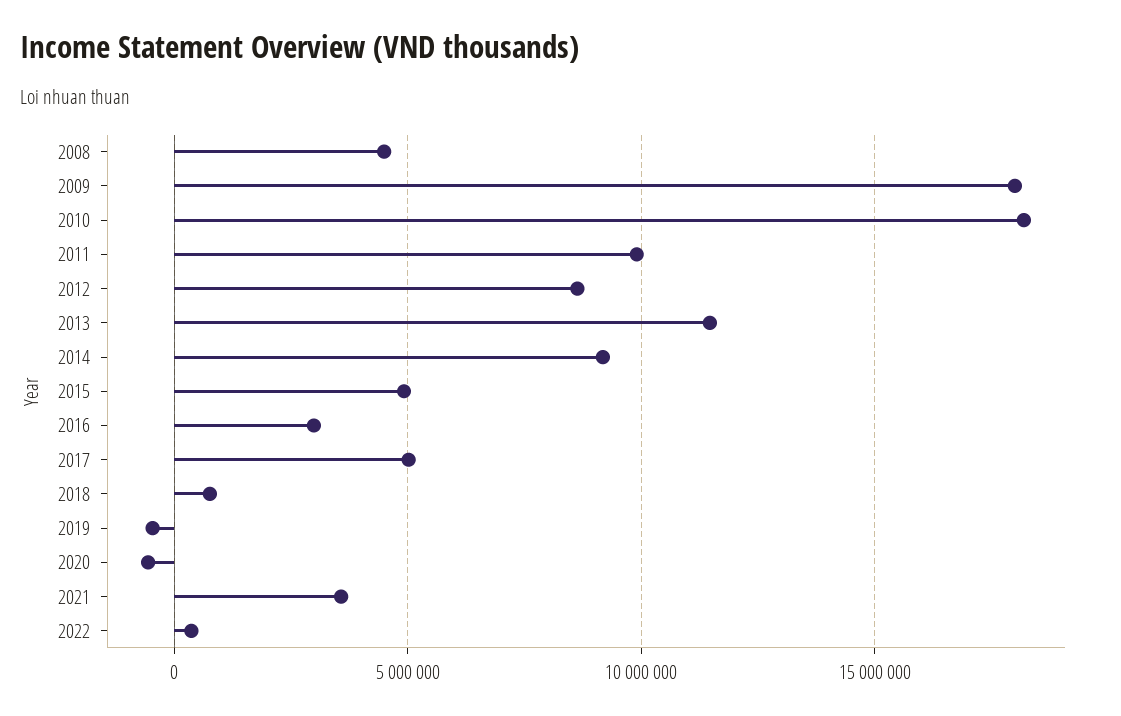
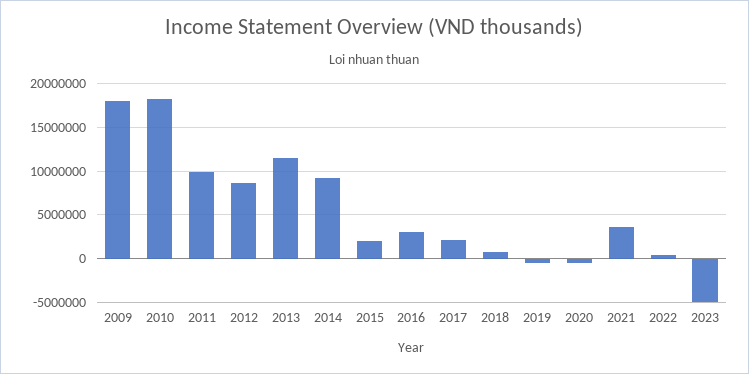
2008: 4500000 -> none
2015: 5000000 -> 2000000
2017: 5000000 -> 2000000
2023: none -> -5000000

